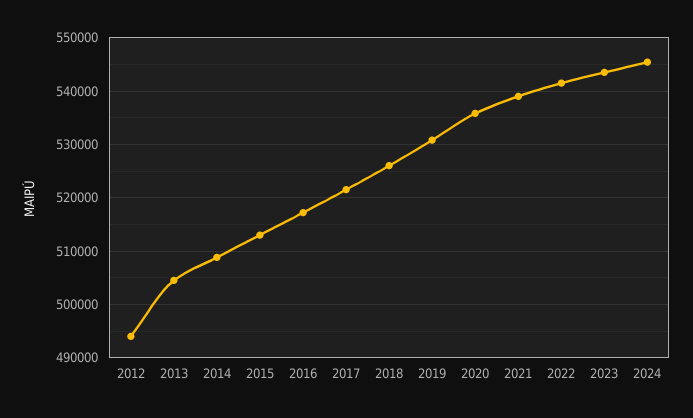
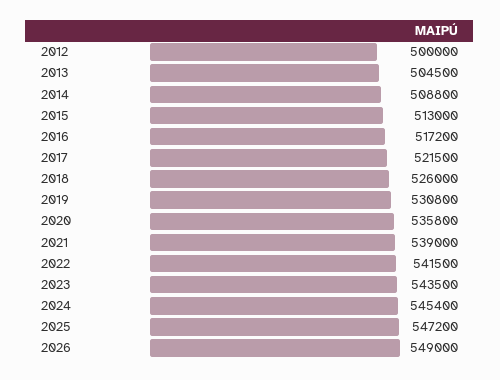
2012: 494000 -> 500000
2025: none -> 547200
2026: none -> 549000

